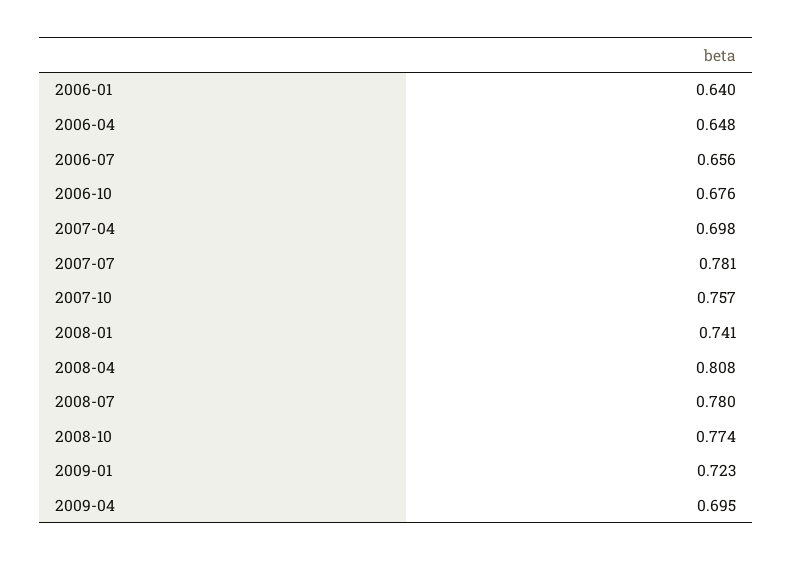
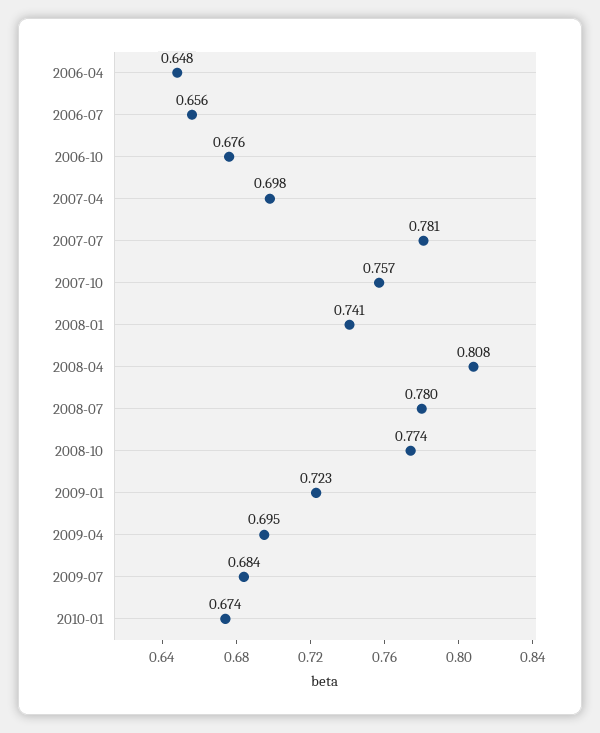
2006-01: 0.64 -> none
2009-07: none -> 0.684
2010-01: none -> 0.674

